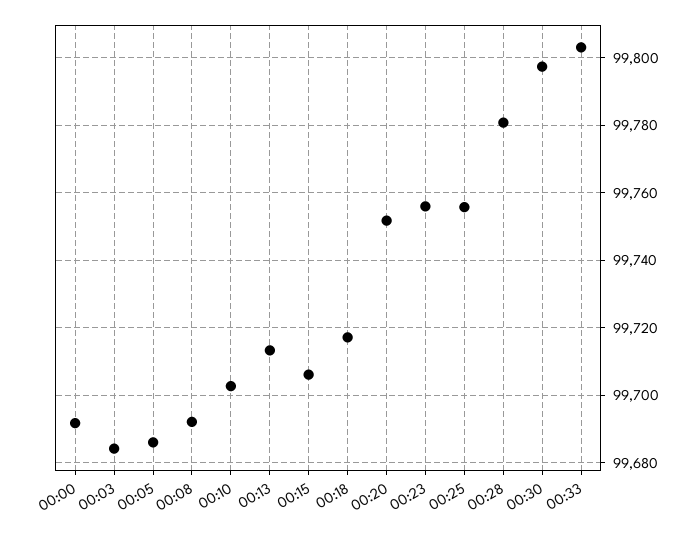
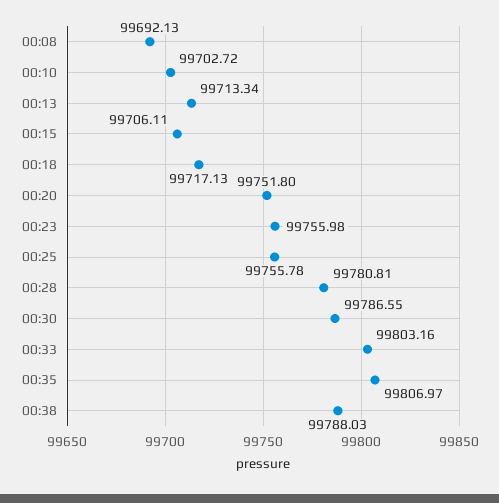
00:00: 99692 -> none
00:03: 99684 -> none
00:05: 99686 -> none
00:30: 99798 -> 99786.55
00:35: none -> 99806.97
00:38: none -> 99788.03

